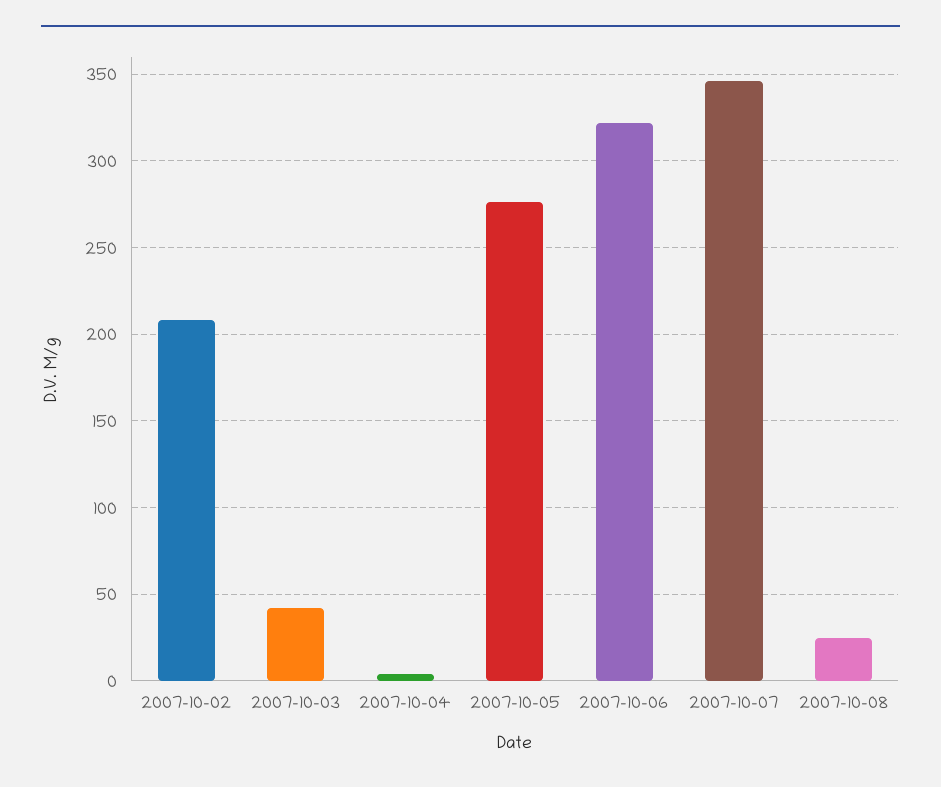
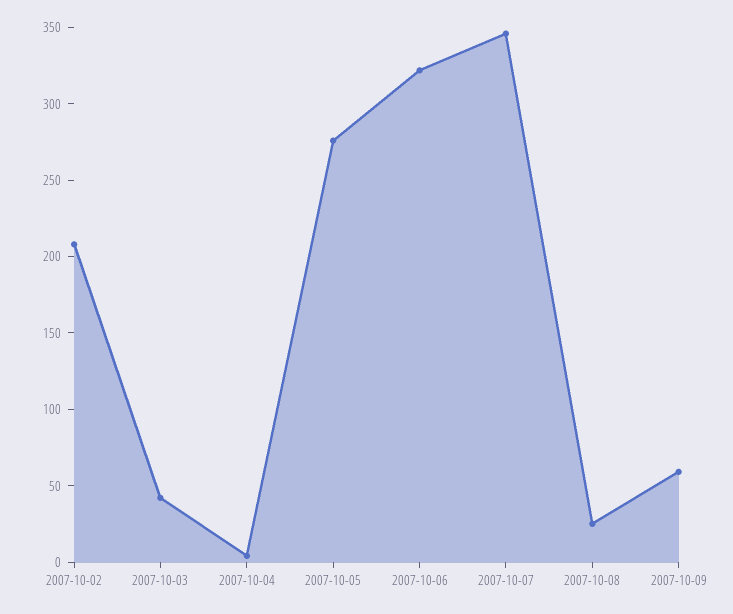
2007-10-09: none -> 60

